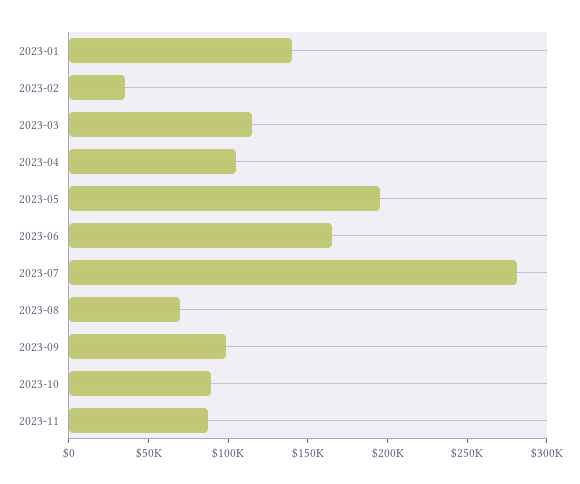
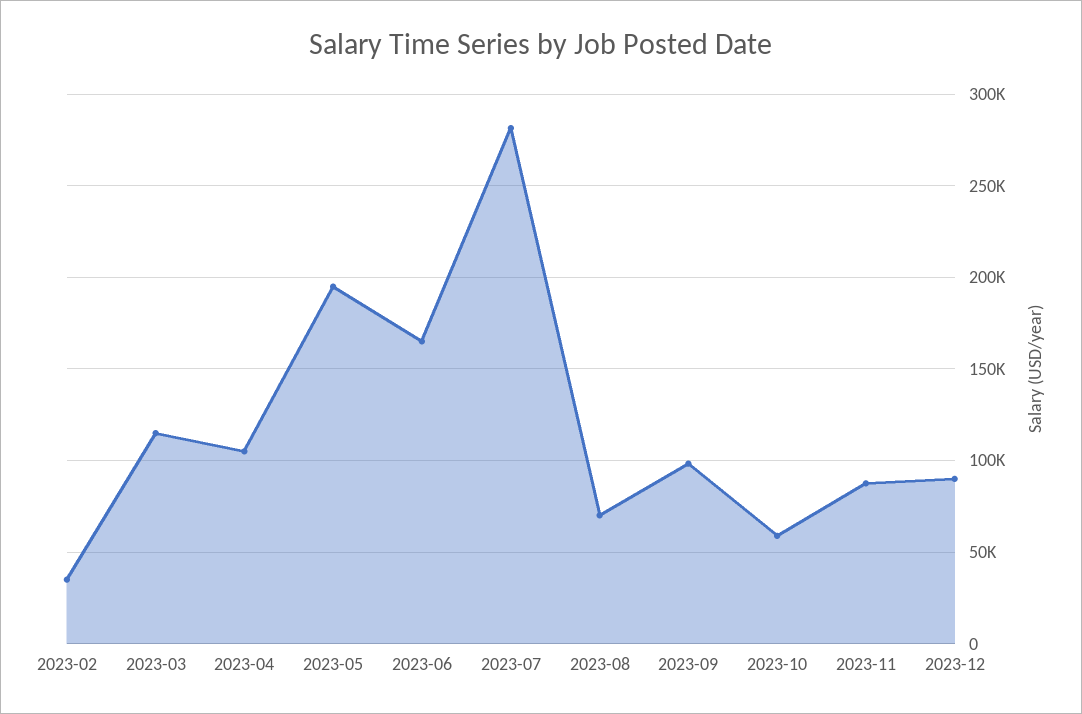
2023-01: 140000 -> none
2023-10: 90000 -> 60000
2023-12: none -> 90000

